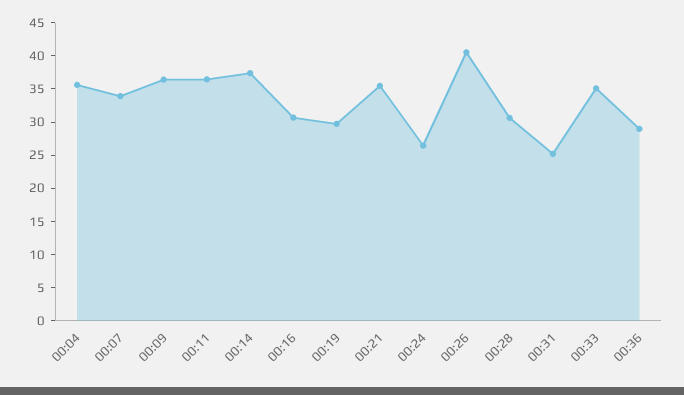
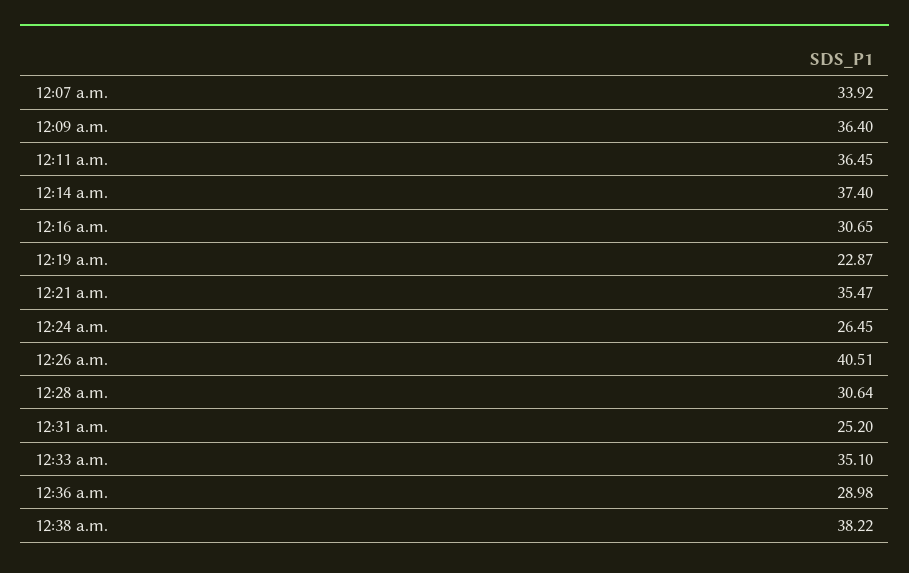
00:04: 35 -> none
00:19: 30 -> 22.87
12:38 a.m.: none -> 38.22

